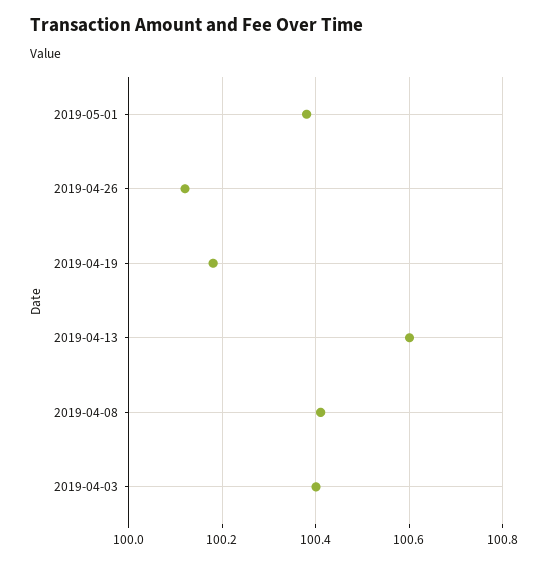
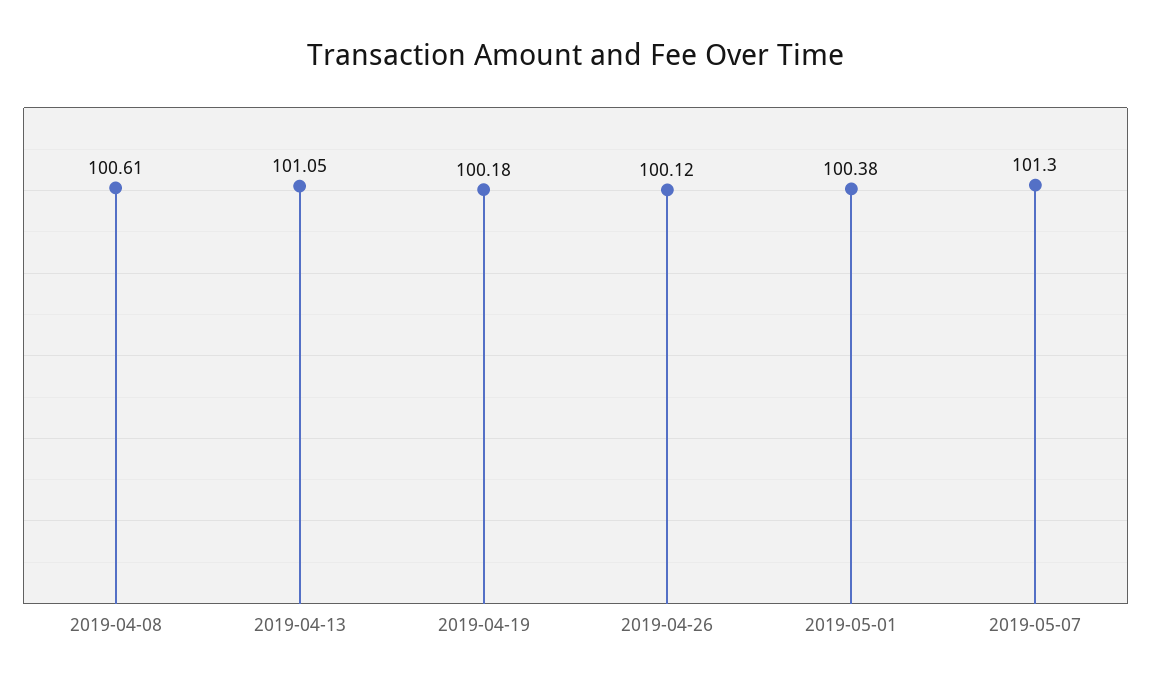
2019-04-13: 100.6 -> 101.05
2019-04-08: 100.4 -> 100.61
2019-04-03: 100.4 -> none
2019-05-07: none -> 101.3

